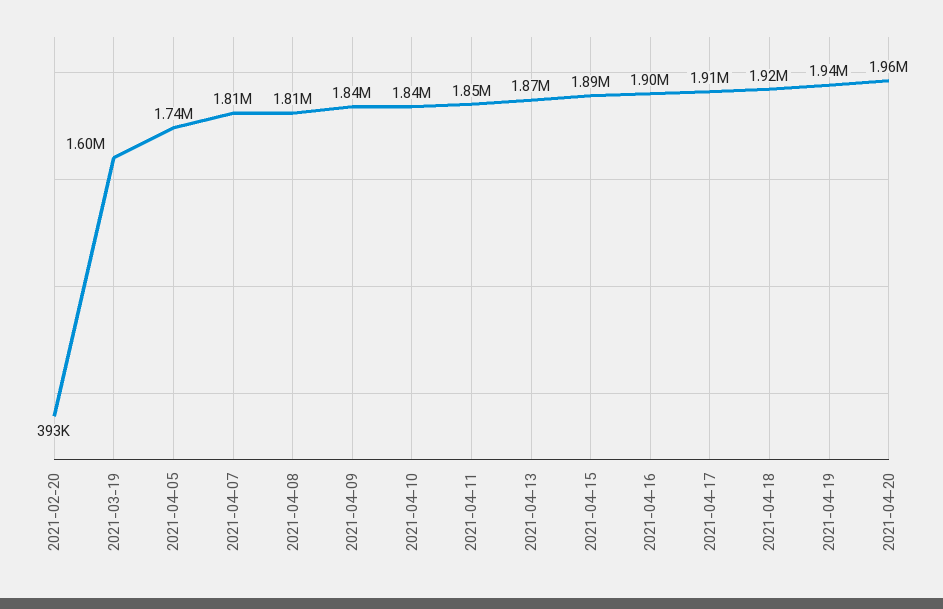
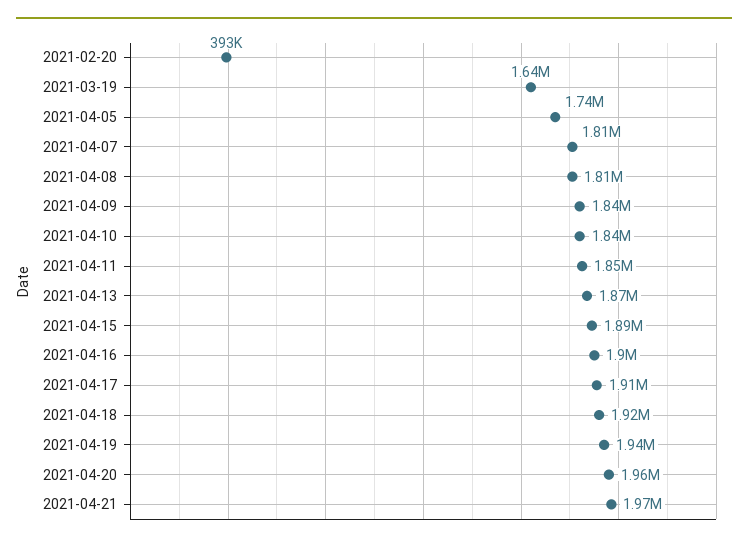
2021-03-19: 1600000 -> 1640000
2021-04-21: none -> 1970000

